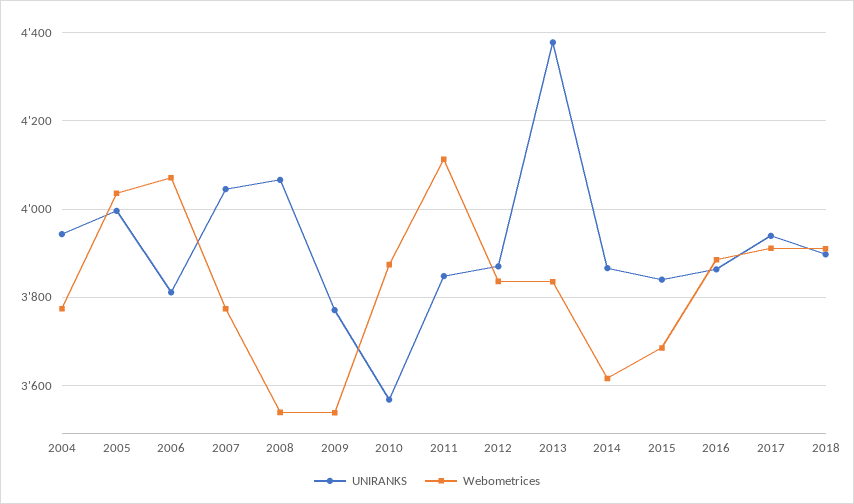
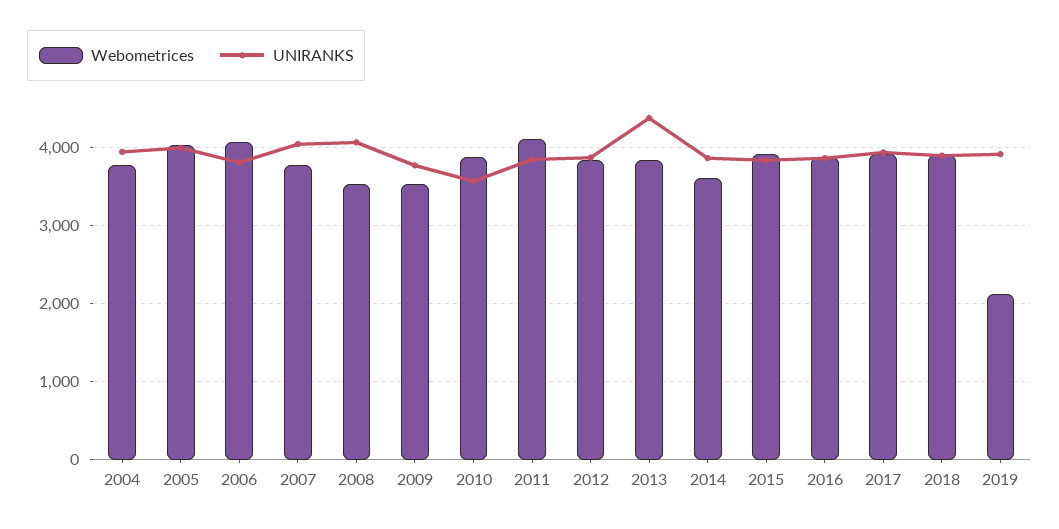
Webometrices, 2015: 3680 -> 3900
Webometrices, 2019: none -> 2100
UNIRANKS, 2019: none -> 3900

